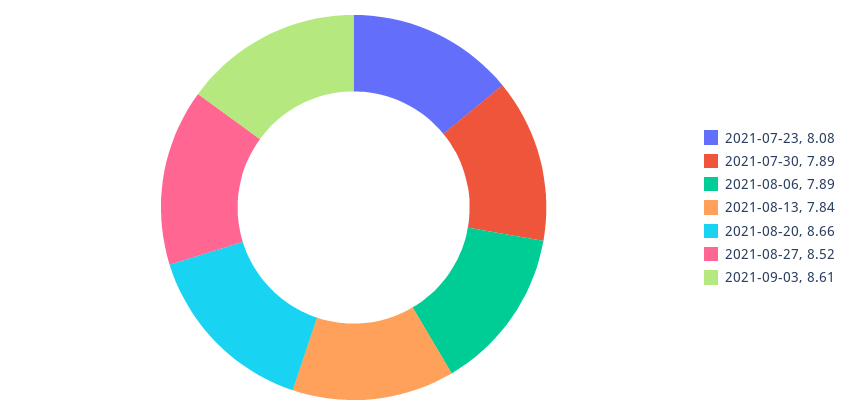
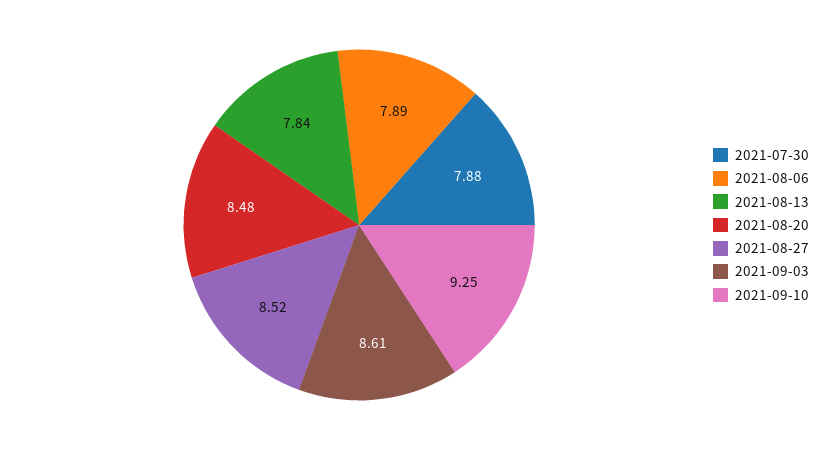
2021-07-23: 8.08 -> none
2021-07-30: 7.89 -> 7.88
2021-08-20: 8.66 -> 8.48
2021-09-10: none -> 9.25

